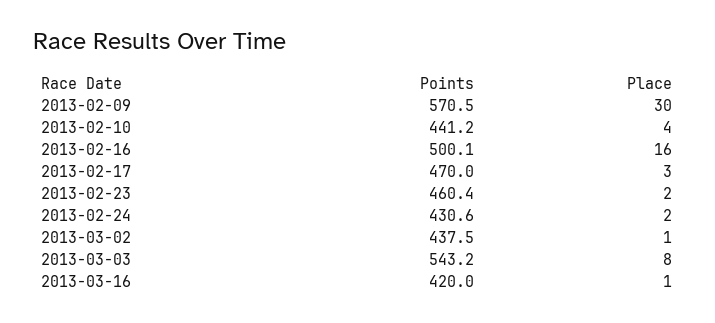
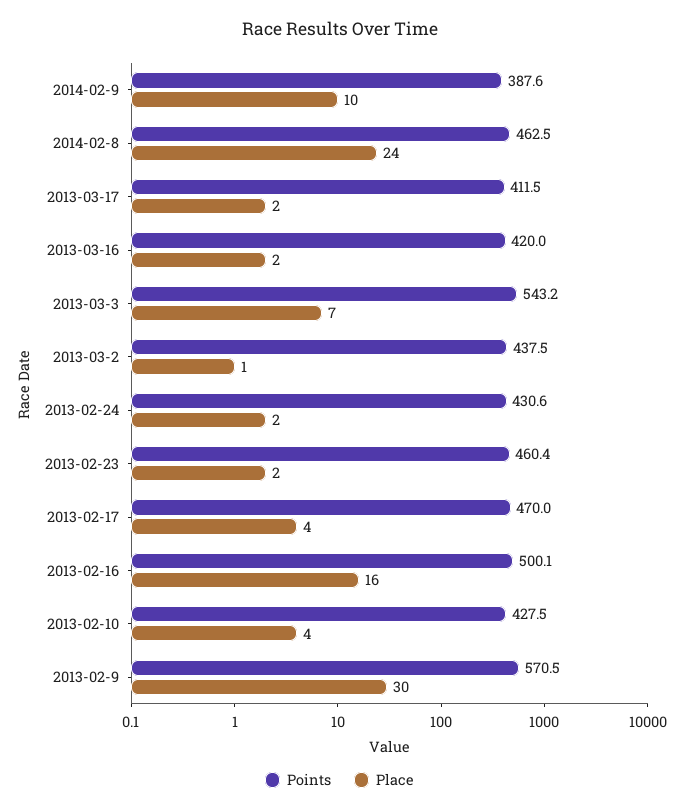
Points, 2013-02-10: 441.2 -> 427.5
Place, 2013-02-17: 3 -> 4
Place, 2013-03-03: 8 -> 7
Place, 2013-03-16: 1 -> 2
Points, 2014-02-9: none -> 387.6
Place, 2014-02-9: none -> 10
Points, 2014-02-8: none -> 462.5
Place, 2014-02-8: none -> 24
Points, 2013-03-17: none -> 411.5
Place, 2013-03-17: none -> 2

